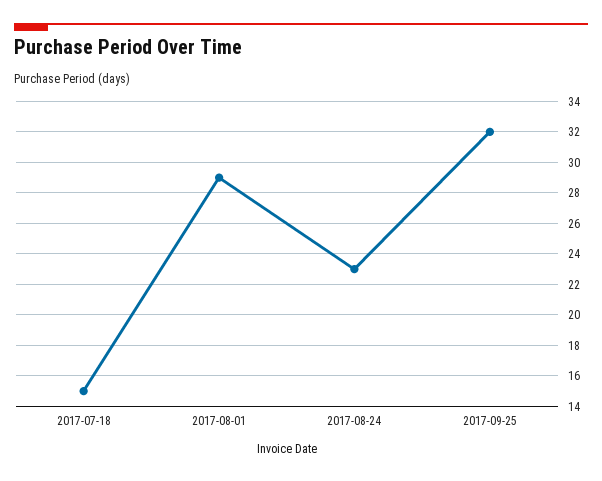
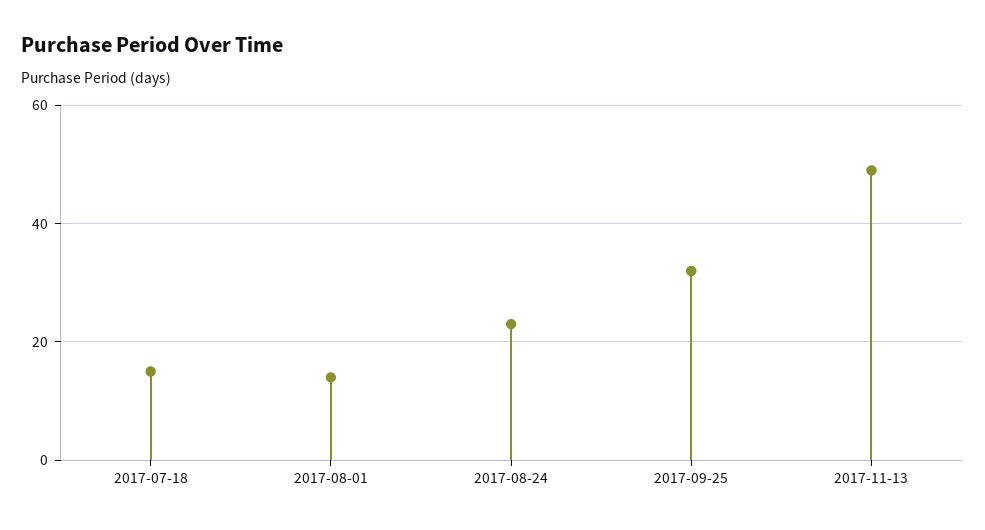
2017-08-01: 29 -> 15
2017-11-13: none -> 50

